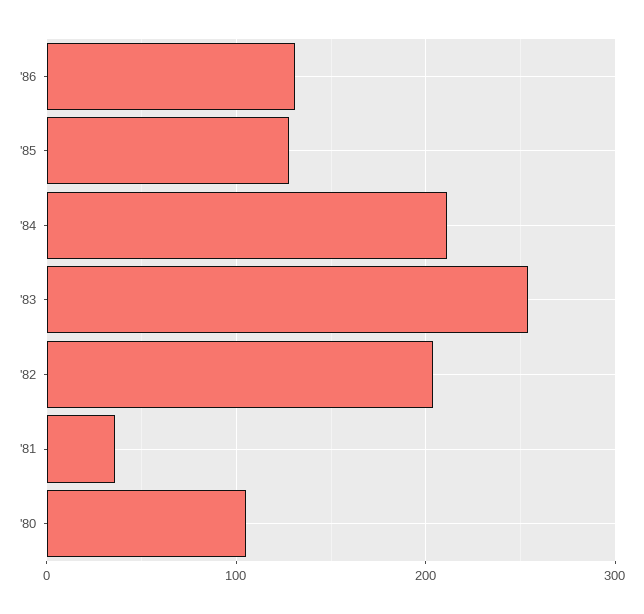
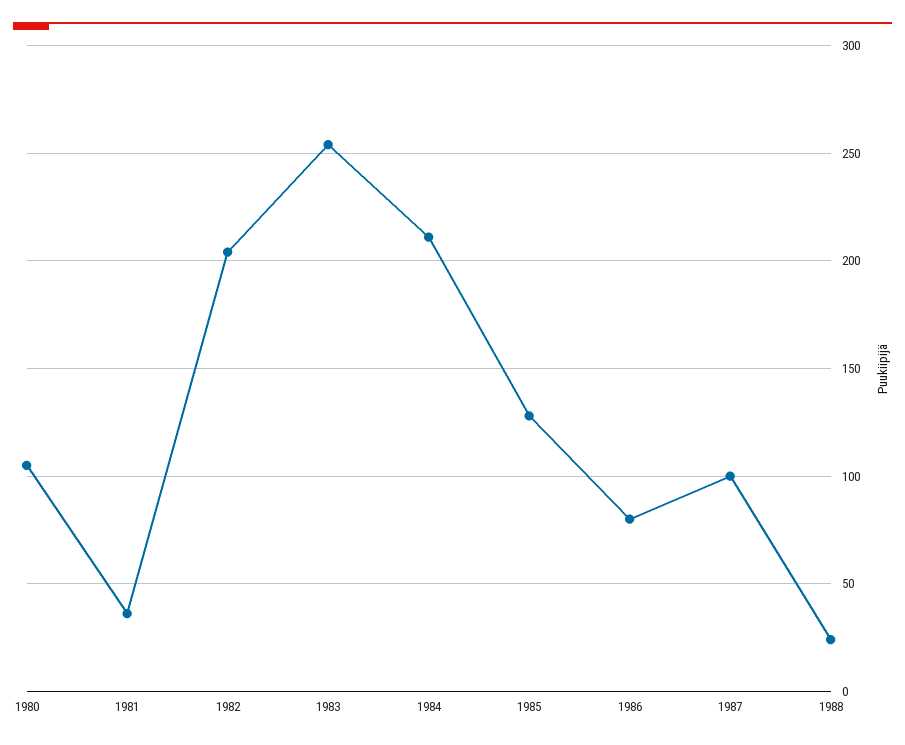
'86: 130 -> 80
1987: none -> 100
1988: none -> 25

